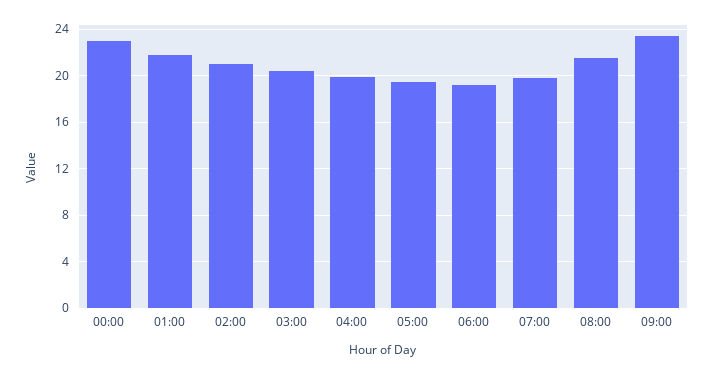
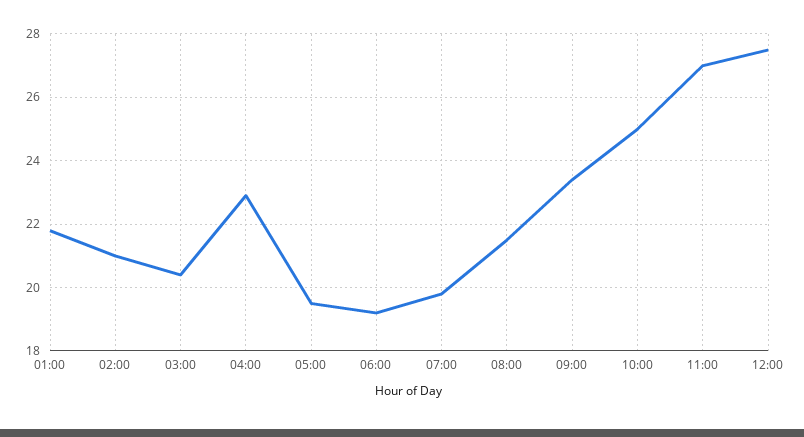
00:00: 23 -> none
04:00: 20 -> 23
10:00: none -> 25
11:00: none -> 27
12:00: none -> 27.5

